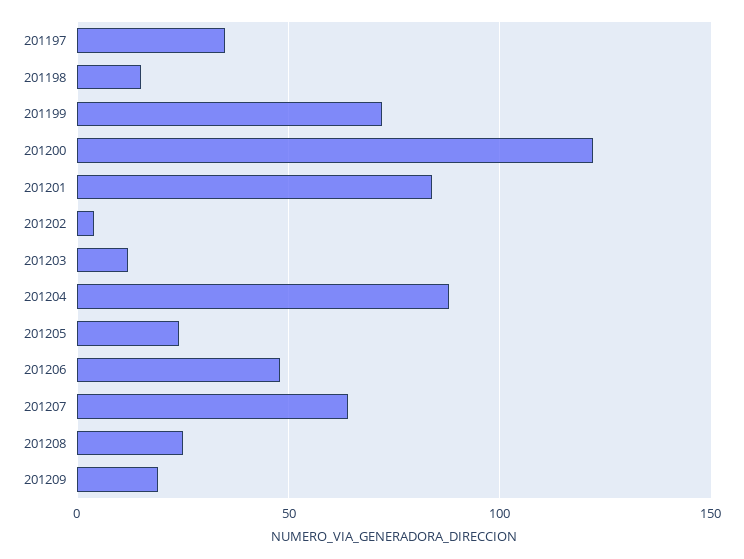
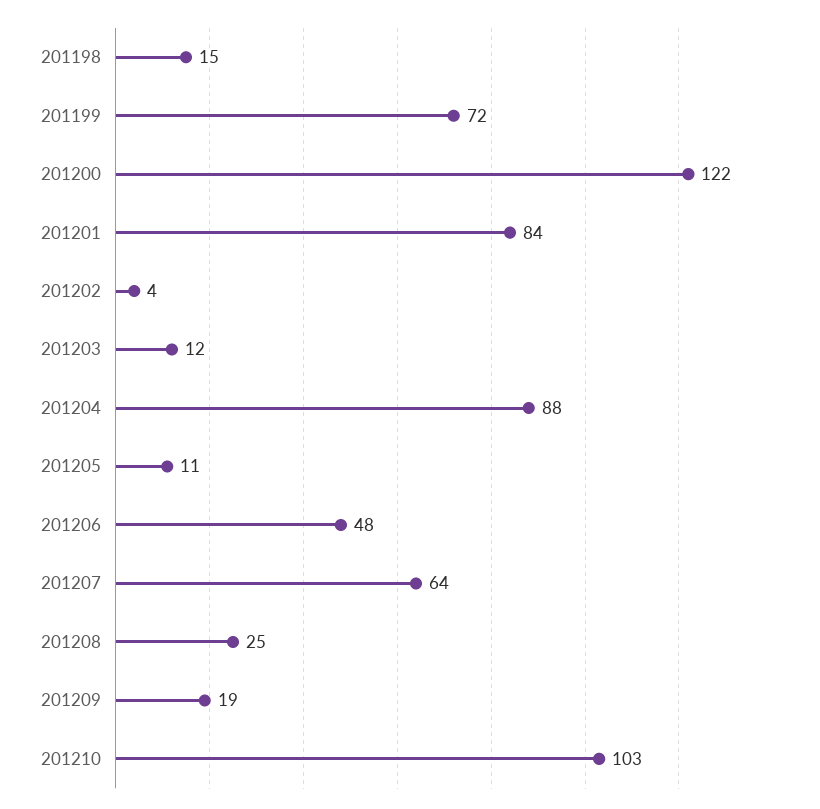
201197: 35 -> none
201205: 25 -> 11
201210: none -> 103

